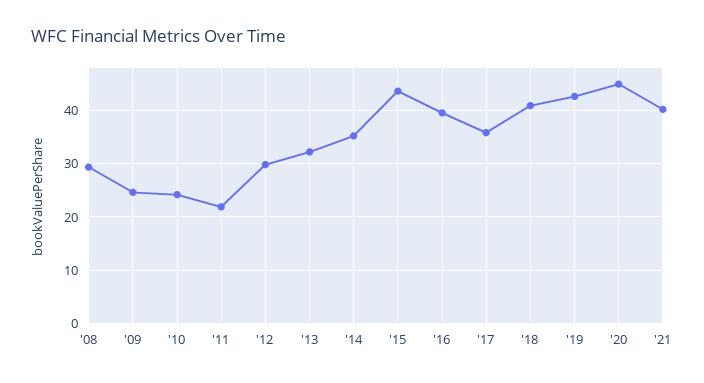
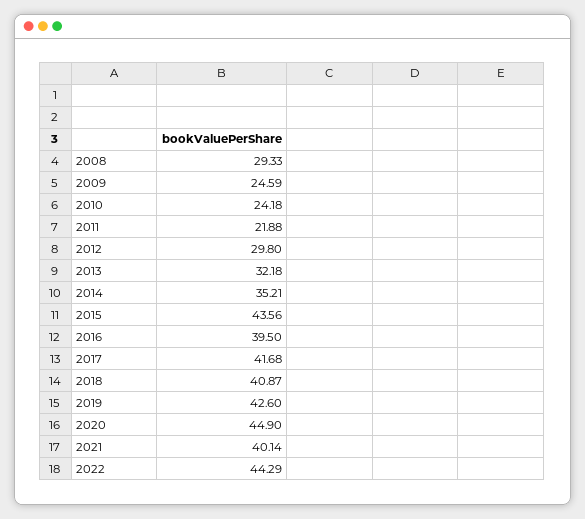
'17: 36 -> 41.68
2022: none -> 44.29

